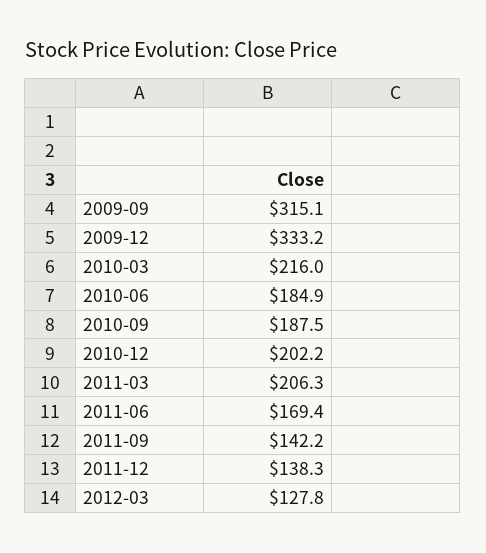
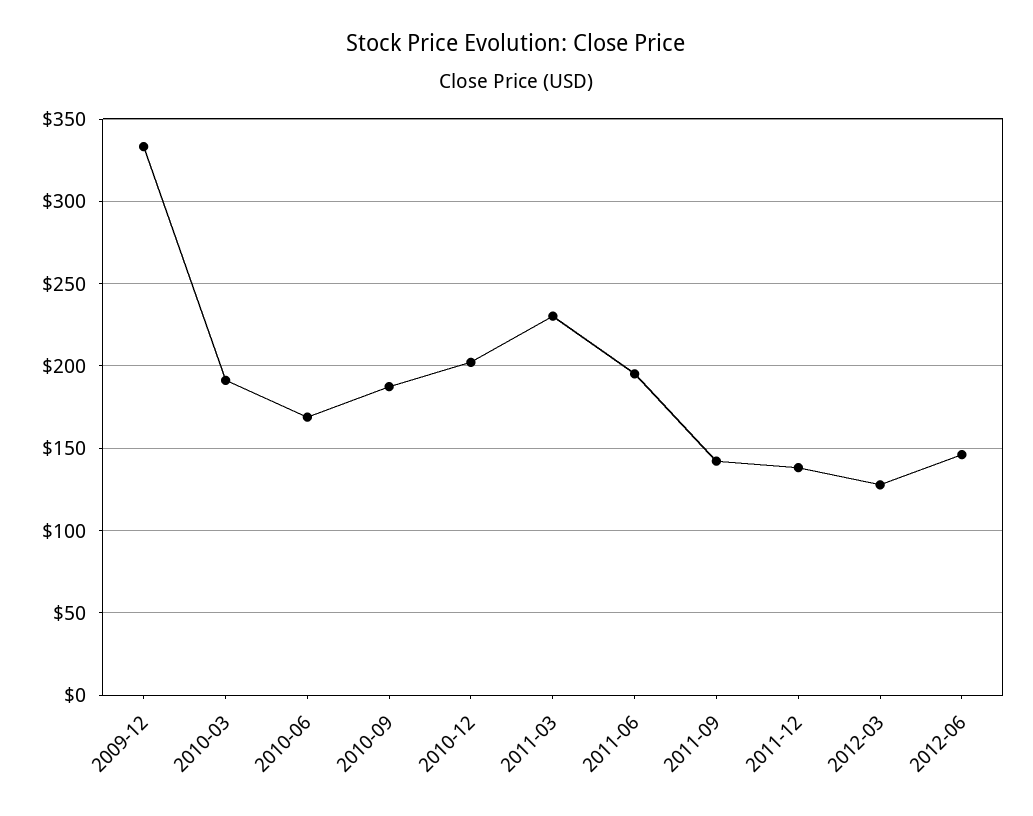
2009-09: 315.1 -> none
2010-03: 216 -> 190
2010-06: 184.9 -> 170
2011-03: 206.3 -> 230
2011-06: 169.4 -> 195
2012-06: none -> 145

